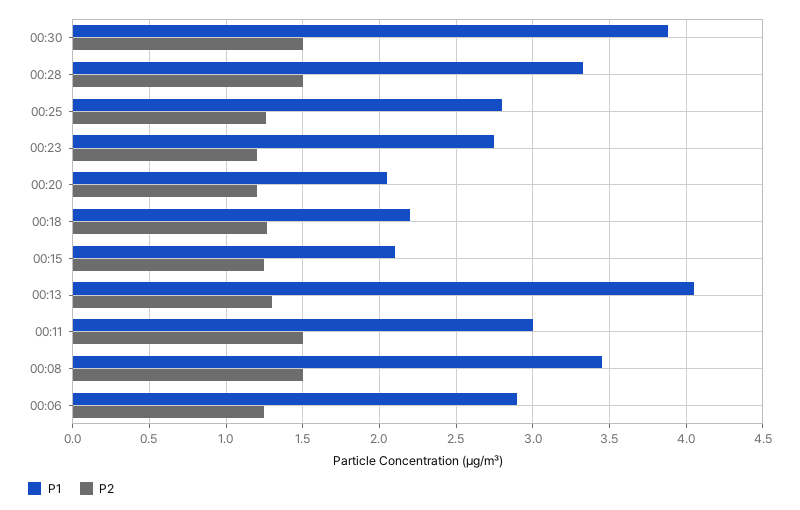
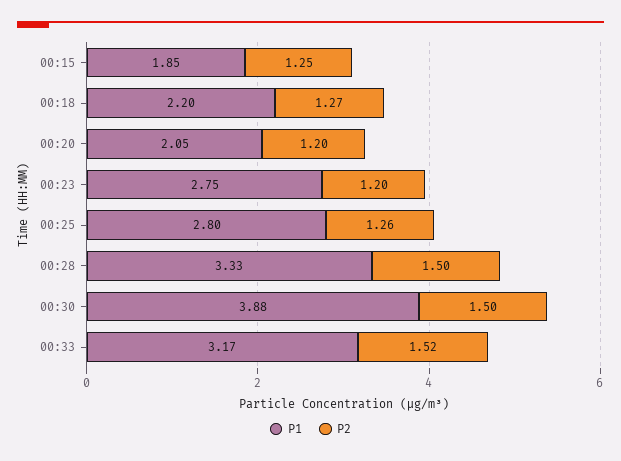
P1, 00:15: 2.1 -> 1.85
P1, 00:13: 4.05 -> none
P2, 00:13: 1.3 -> none
P1, 00:11: 3 -> none
P2, 00:11: 1.5 -> none
P1, 00:08: 3.45 -> none
P2, 00:08: 1.5 -> none
P1, 00:06: 2.9 -> none
P2, 00:06: 1.25 -> none
P1, 00:33: none -> 3.17
P2, 00:33: none -> 1.52

